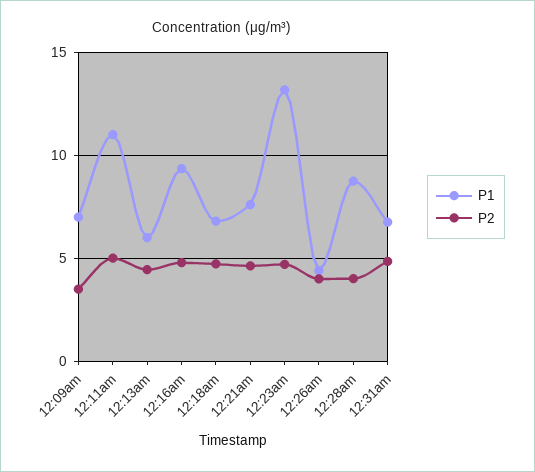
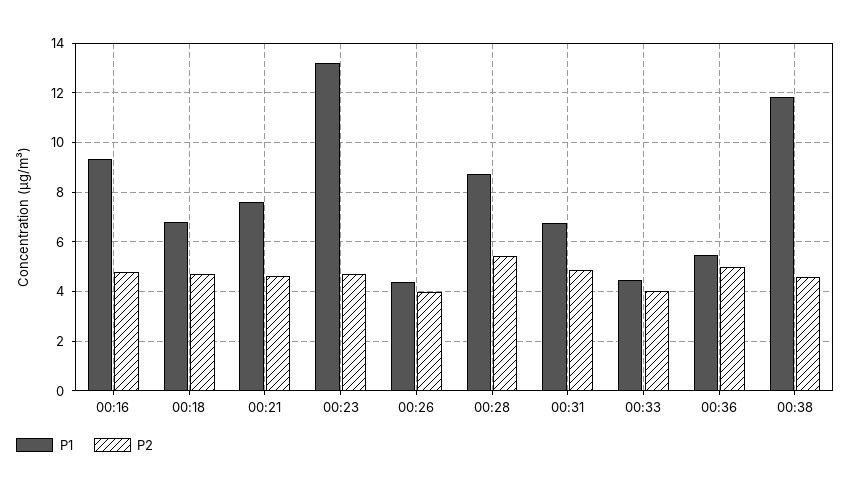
P1, 12:09am: 7 -> none
P2, 12:09am: 3.5 -> none
P1, 12:11am: 11 -> none
P2, 12:11am: 5 -> none
P1, 12:13am: 6 -> none
P2, 12:13am: 4.5 -> none
P2, 12:28am: 4 -> 5.5
P1, 00:33: none -> 4.5
P2, 00:33: none -> 4
P1, 00:36: none -> 5.5
P2, 00:36: none -> 5
P1, 00:38: none -> 11.75
P2, 00:38: none -> 4.5

